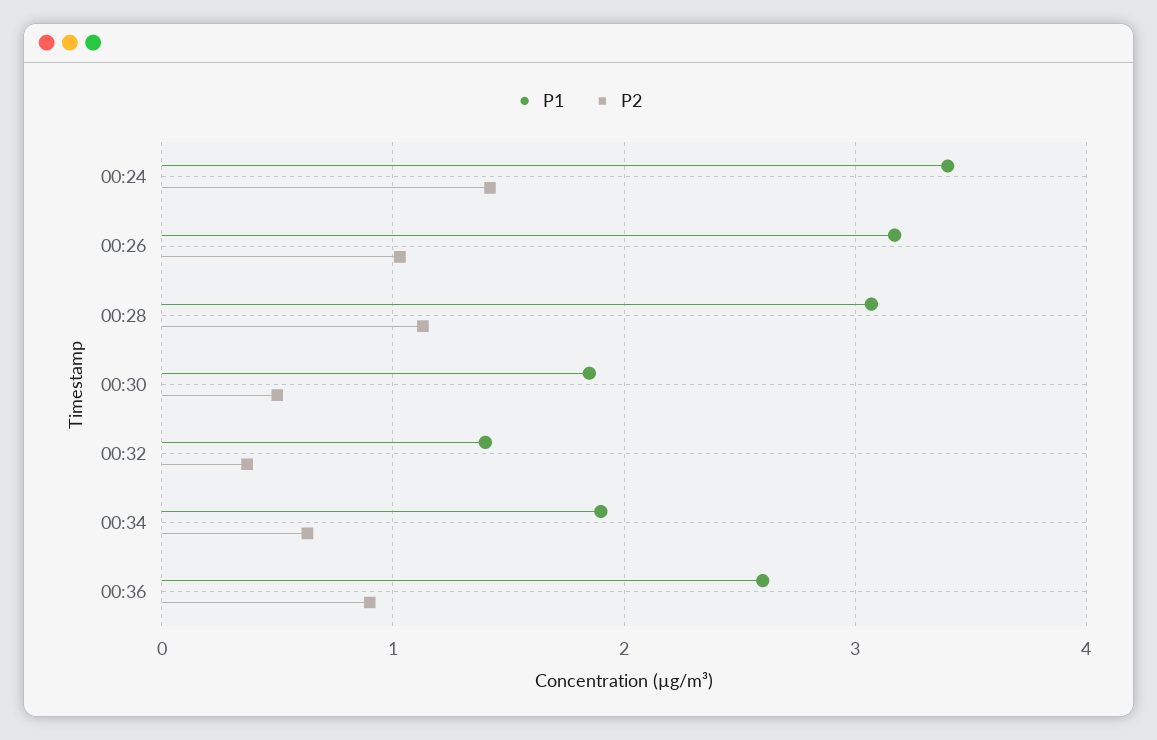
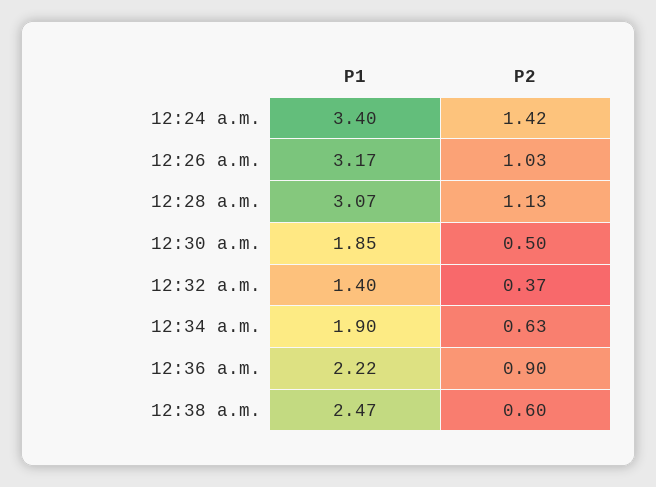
P1, 00:36: 2.6 -> 2.22
P1, 12:38 a.m.: none -> 2.47
P2, 12:38 a.m.: none -> 0.6

